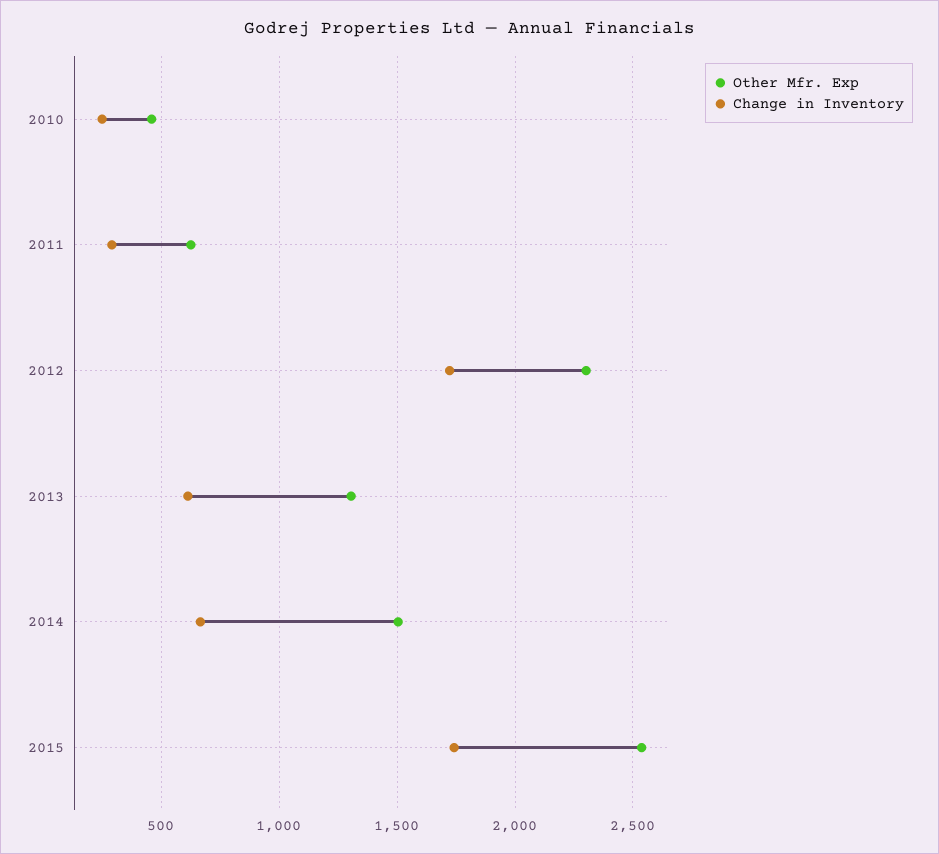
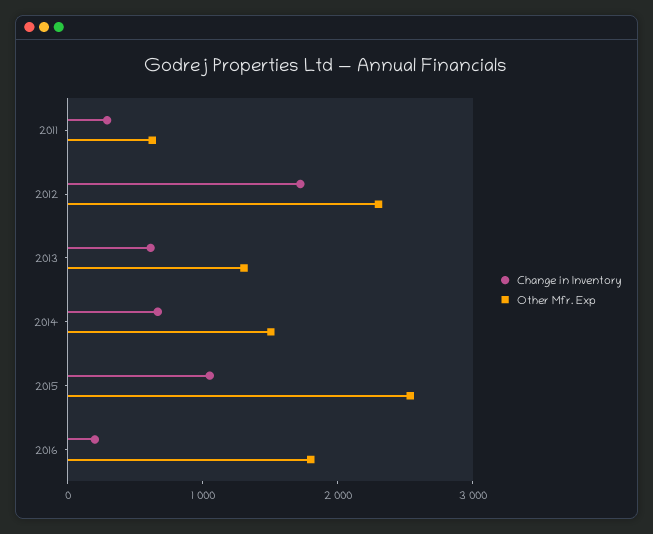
Other Mfr. Exp, 2010: 450 -> none
Change in Inventory, 2010: 250 -> none
Change in Inventory, 2015: 1750 -> 1000
Change in Inventory, 2016: none -> 200
Other Mfr. Exp, 2016: none -> 1800

